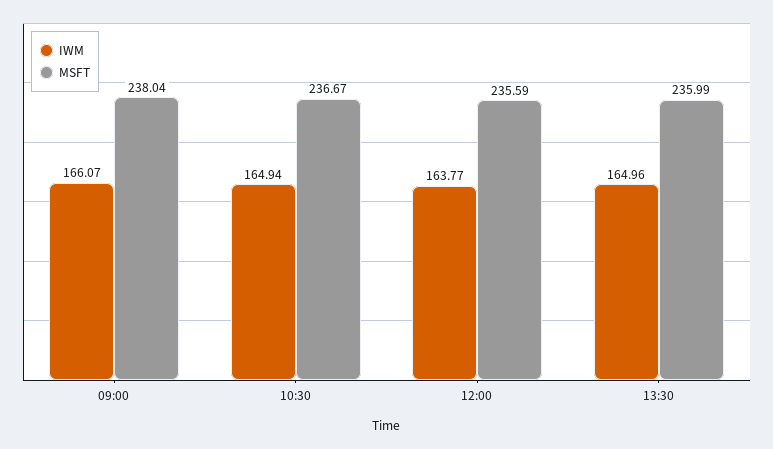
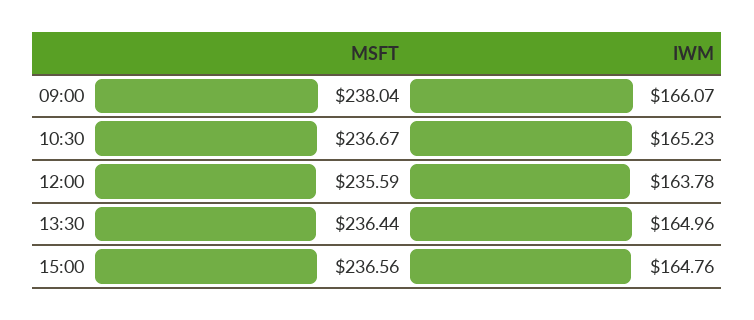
IWM, 10:30: 164.94 -> 165.23
IWM, 12:00: 163.77 -> 163.78
MSFT, 13:30: 235.99 -> 236.44
MSFT, 15:00: none -> 236.56
IWM, 15:00: none -> 164.76

